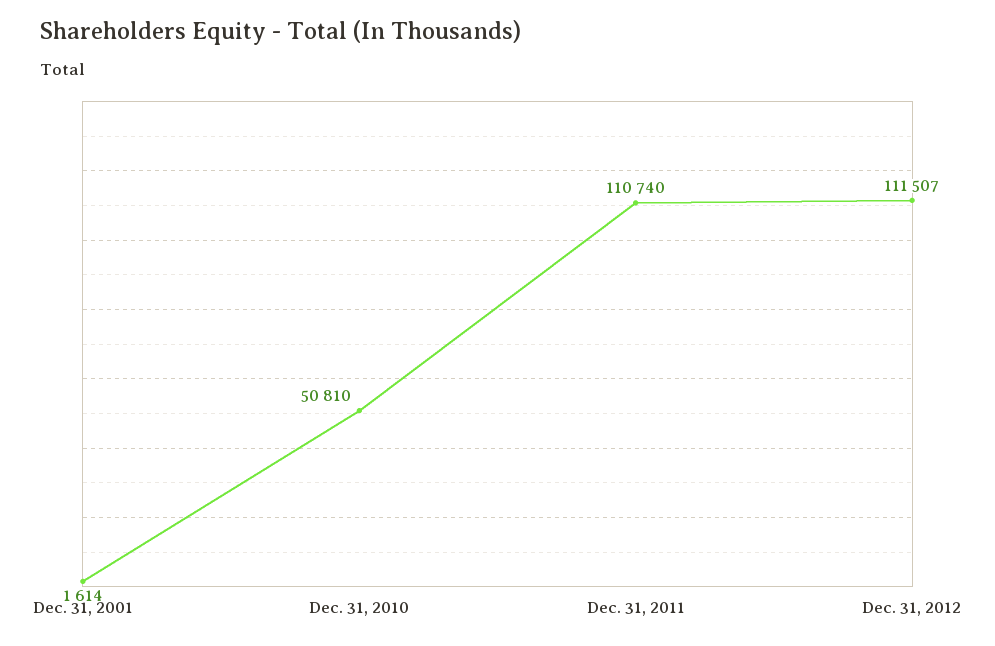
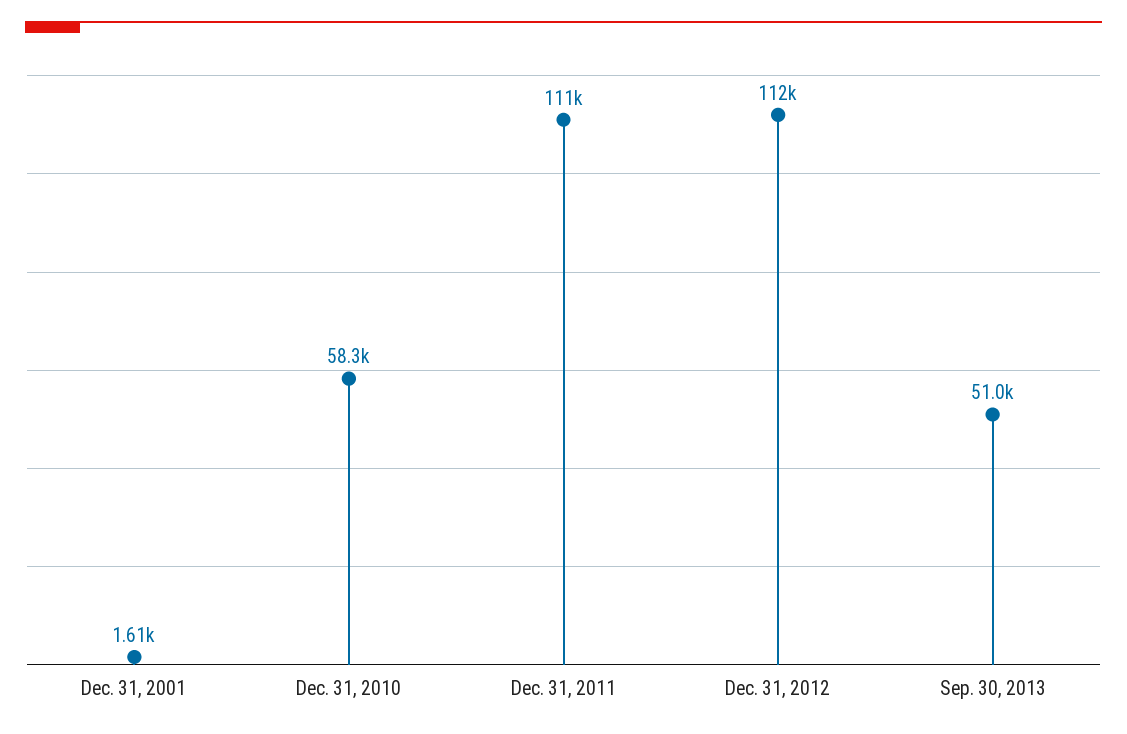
Dec. 31, 2010: 50810 -> 58300
Sep. 30, 2013: none -> 51000

